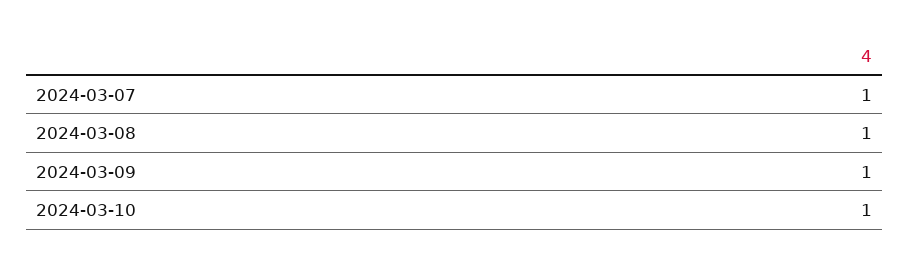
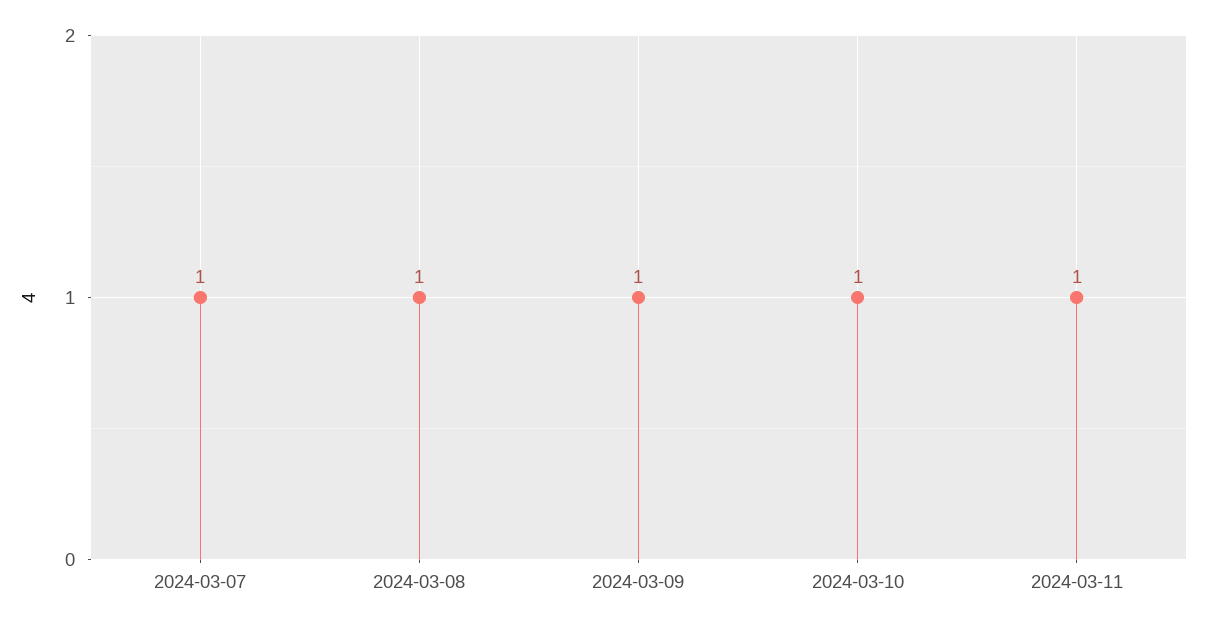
2024-03-11: none -> 1

